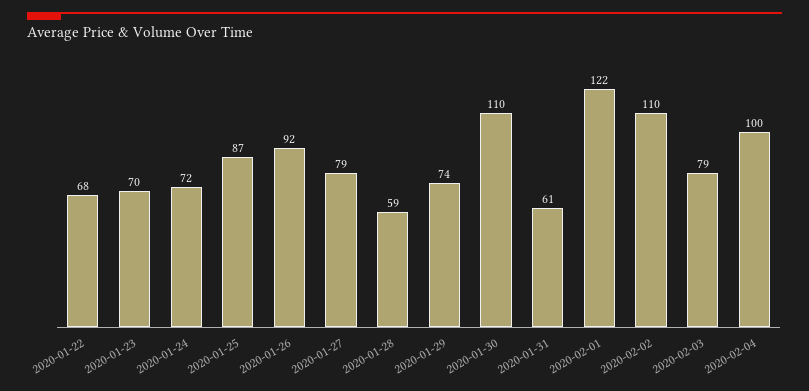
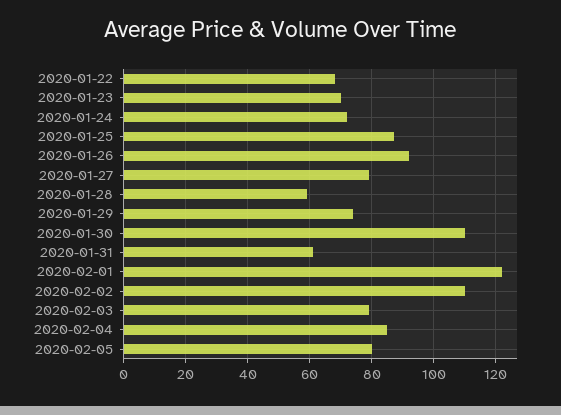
2020-02-04: 100 -> 85
2020-02-05: none -> 80

